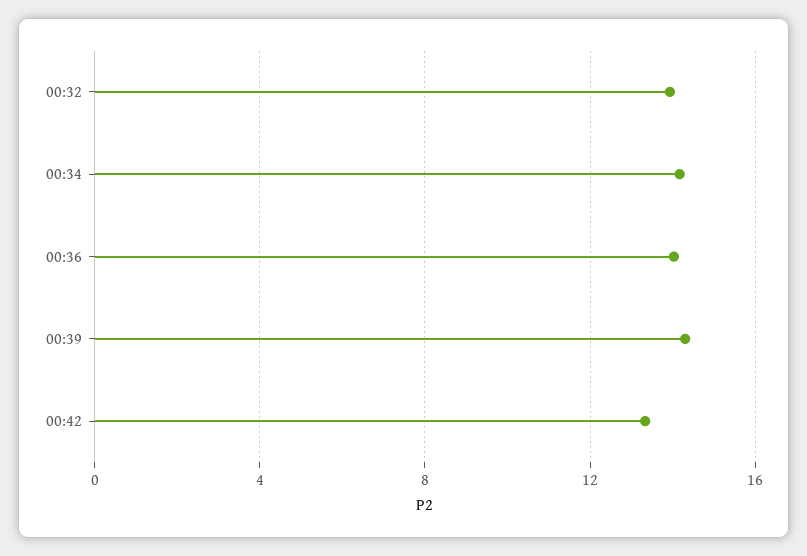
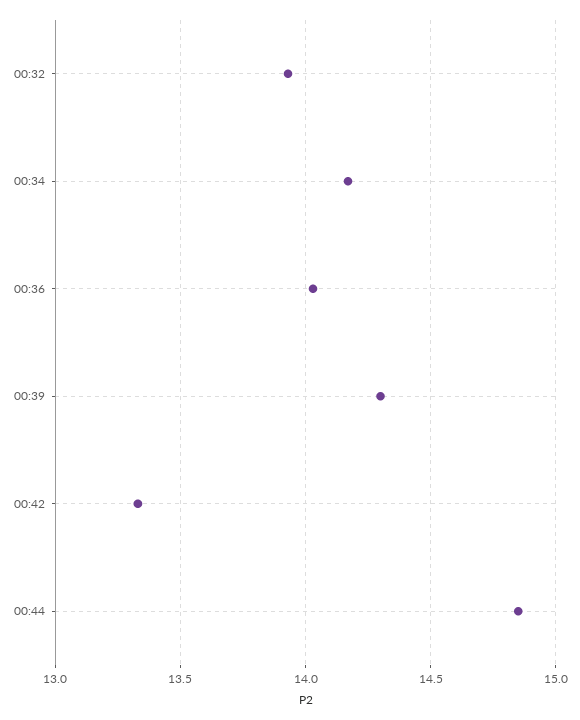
00:44: none -> 14.85

